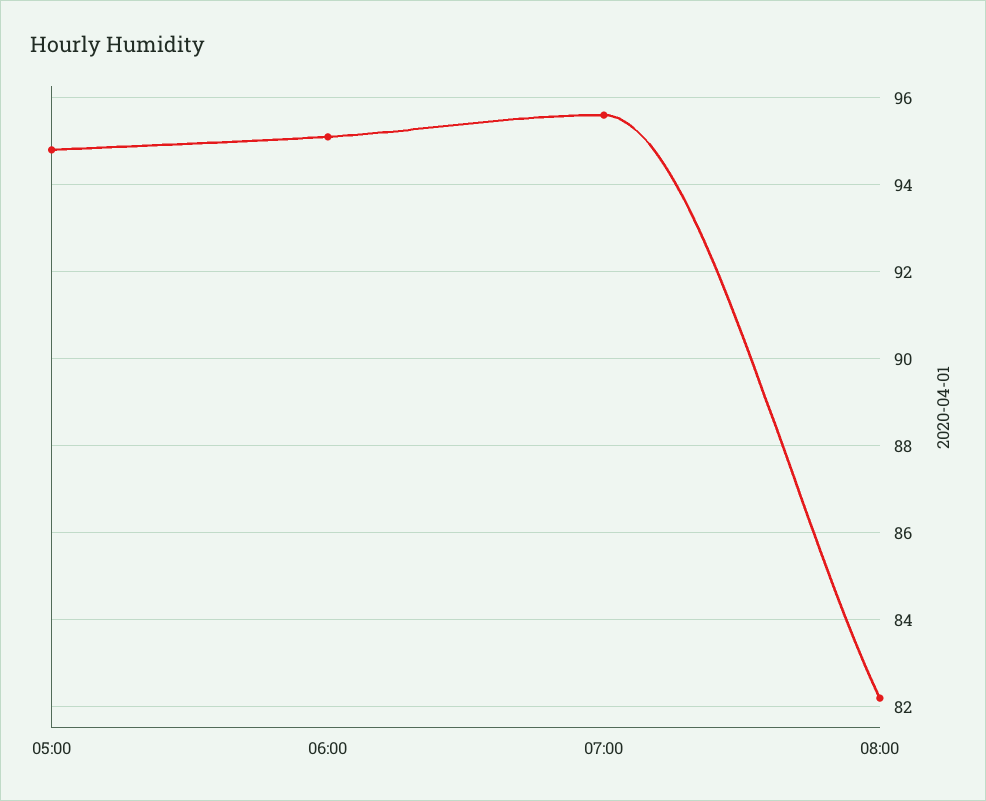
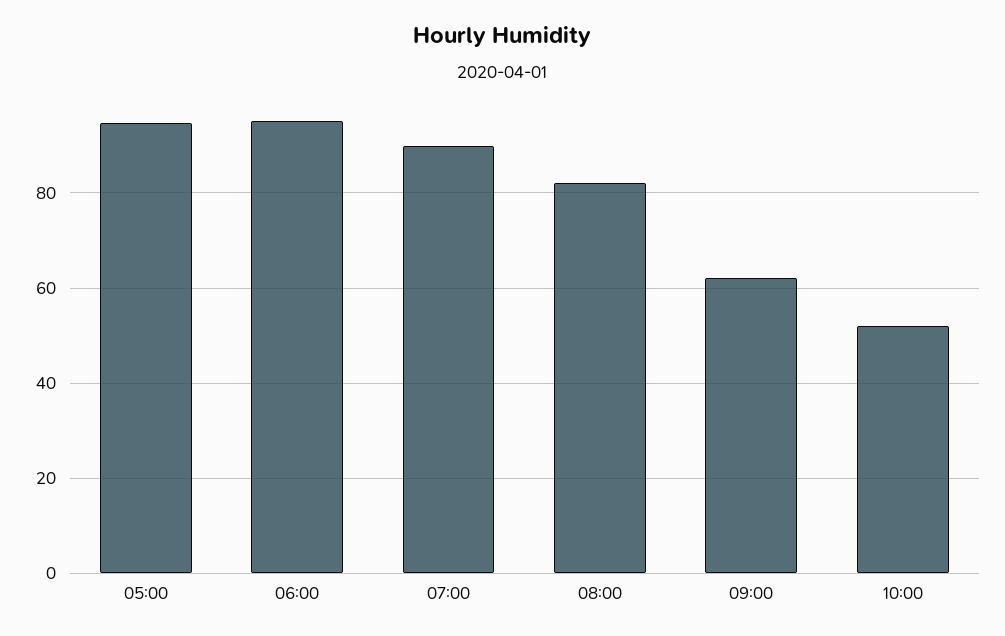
07:00: 95.5 -> 90
09:00: none -> 62
10:00: none -> 52

